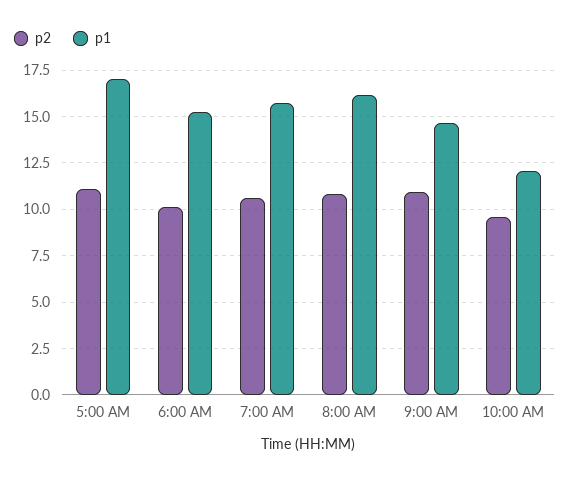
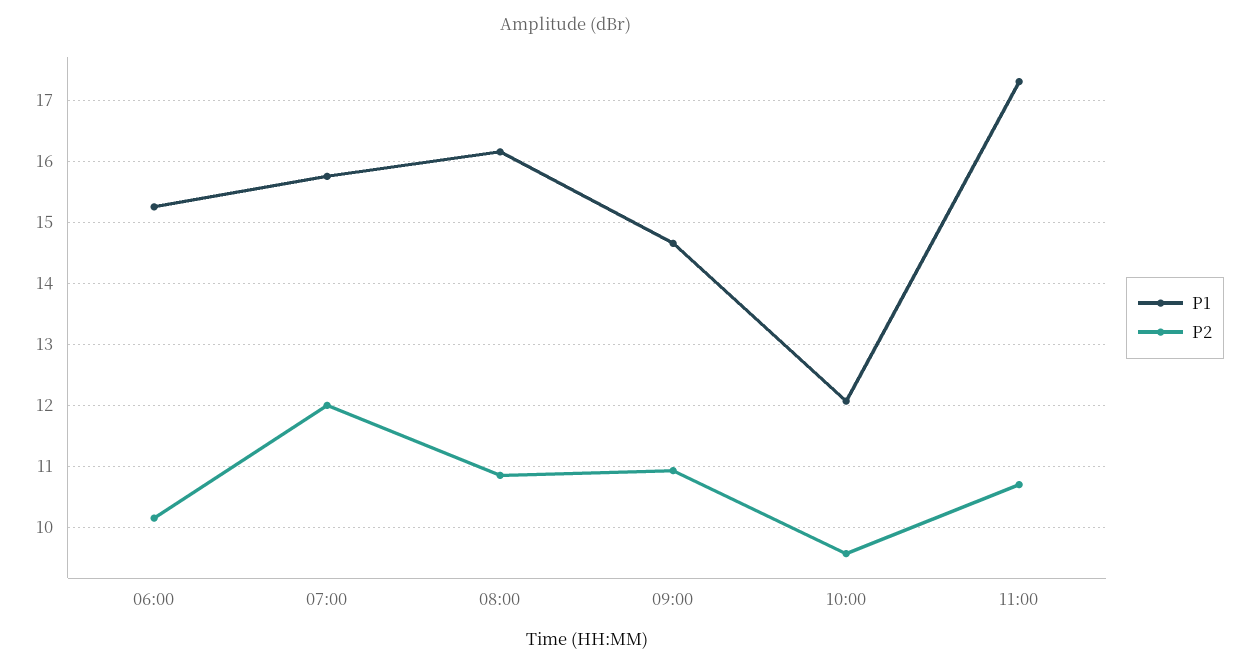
p2, 5:00 AM: 11 -> none
p1, 5:00 AM: 17 -> none
p2, 7:00 AM: 10.5 -> 12
p1, 11:00: none -> 17.3
p2, 11:00: none -> 10.7

